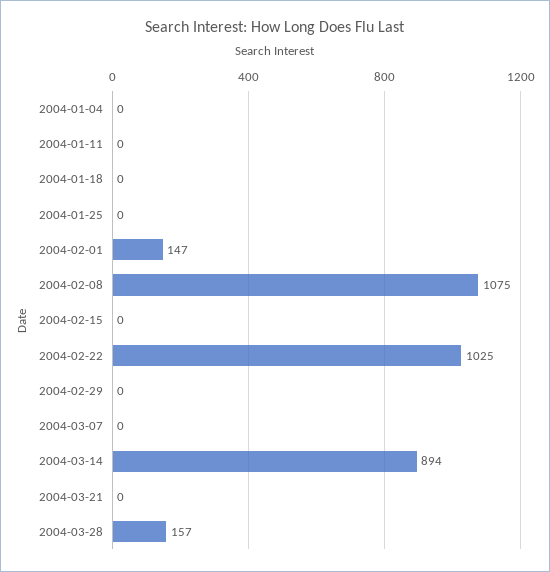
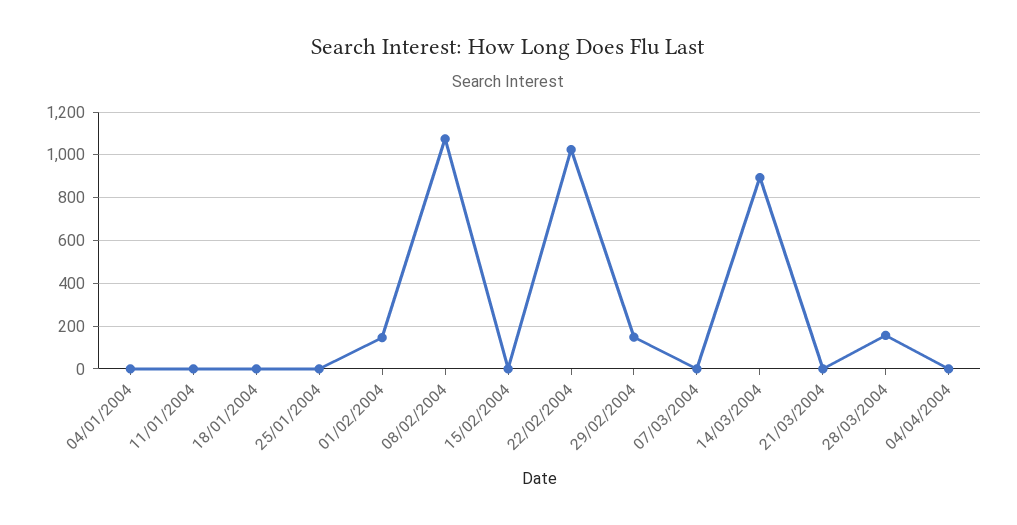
2004-02-29: 0 -> 150
04/04/2004: none -> 0

